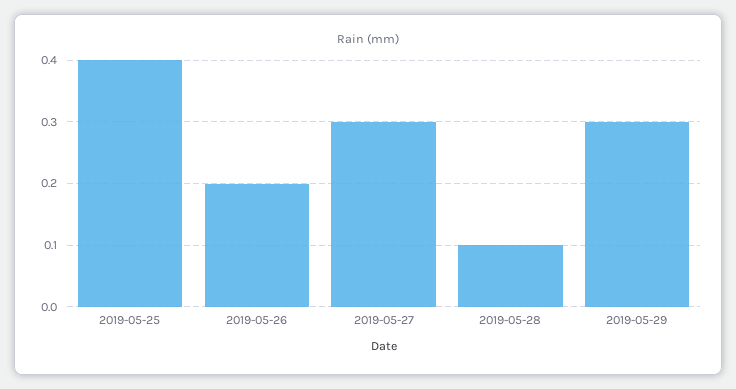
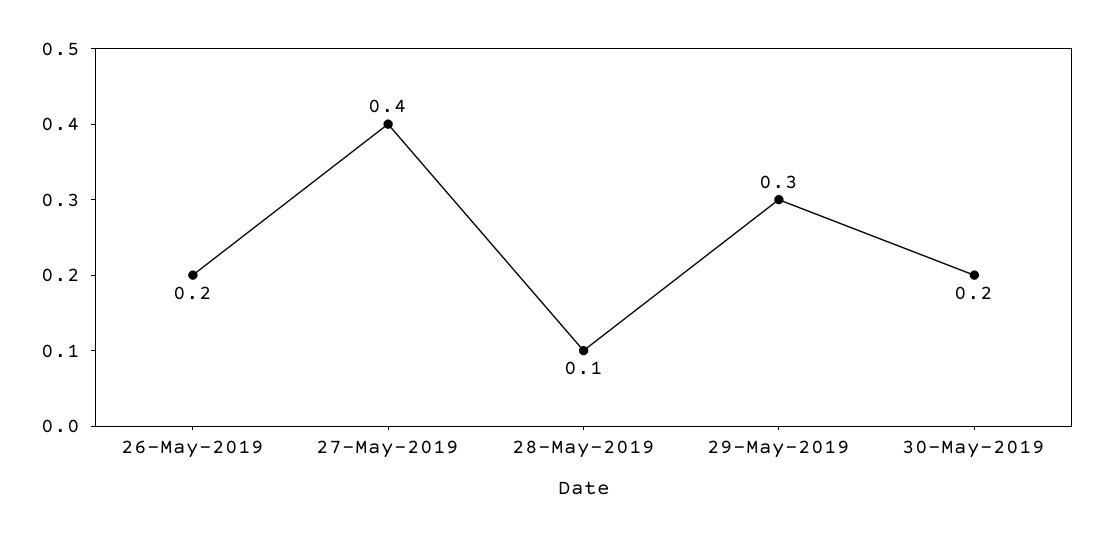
2019-05-25: 0.4 -> none
2019-05-27: 0.3 -> 0.4
30-May-2019: none -> 0.2

